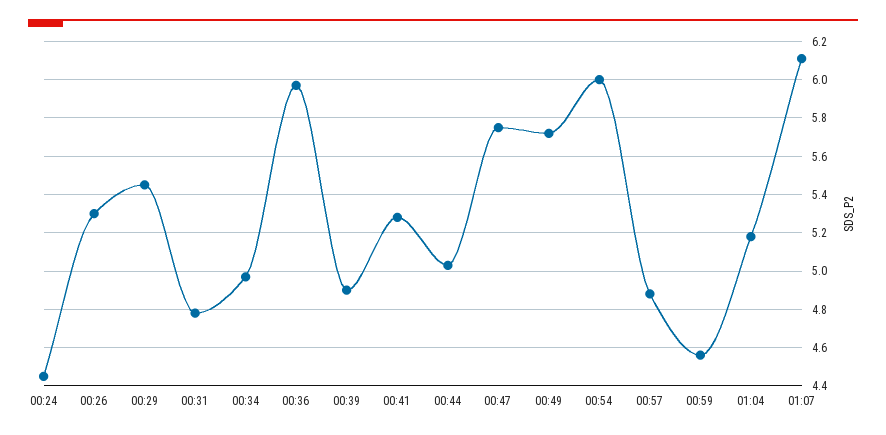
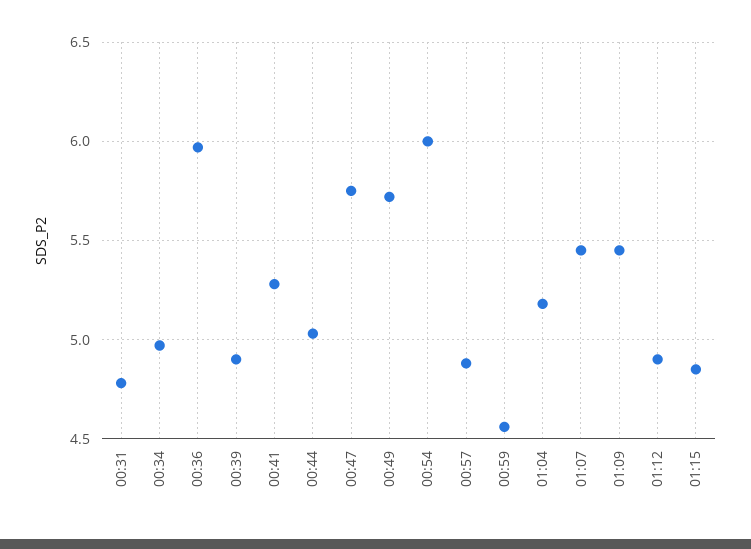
00:24: 4.45 -> none
00:26: 5.3 -> none
00:29: 5.45 -> none
01:07: 6.1 -> 5.45
01:09: none -> 5.45
01:12: none -> 4.9
01:15: none -> 4.85

